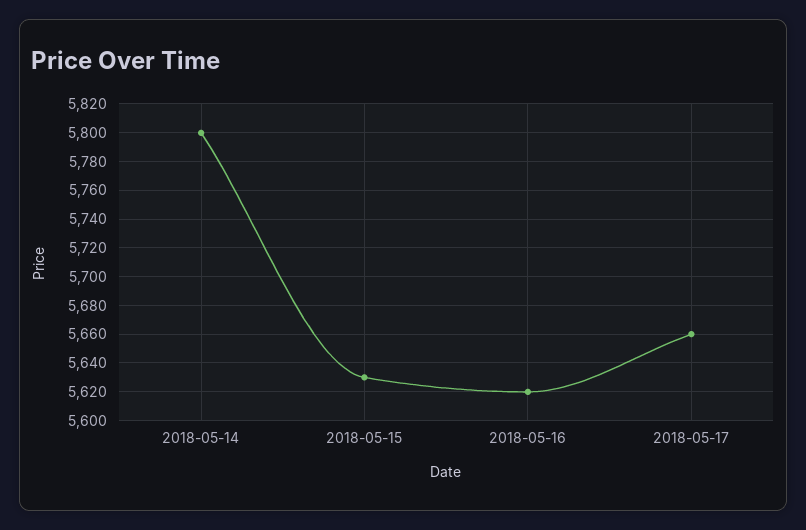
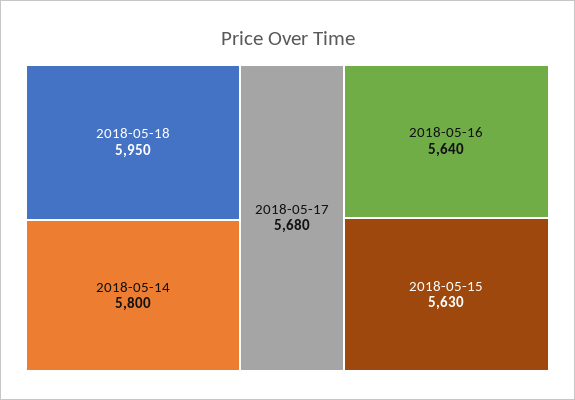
2018-05-16: 5620 -> 5640
2018-05-17: 5660 -> 5680
2018-05-18: none -> 5950

